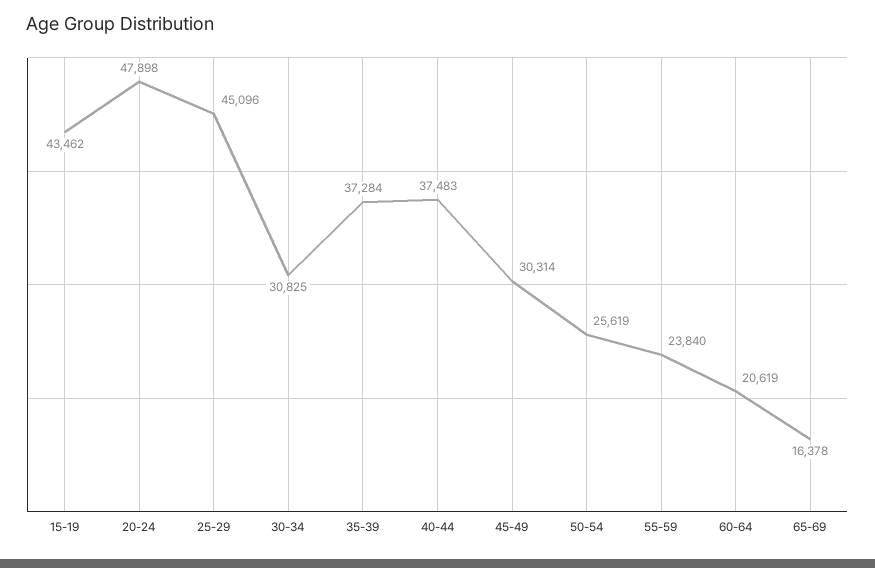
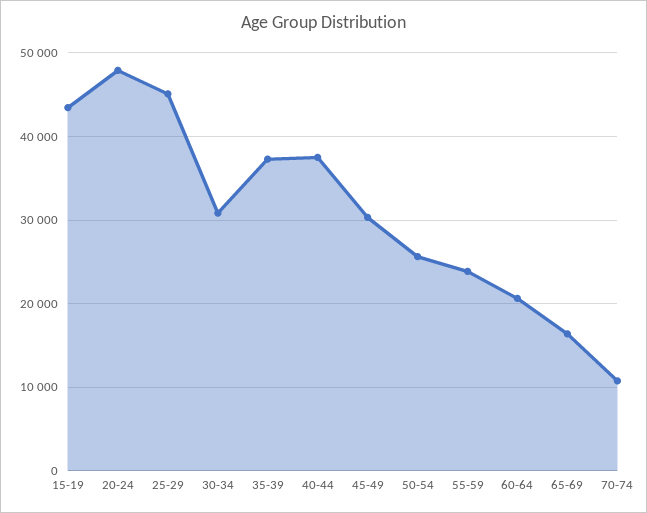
70-74: none -> 11000

